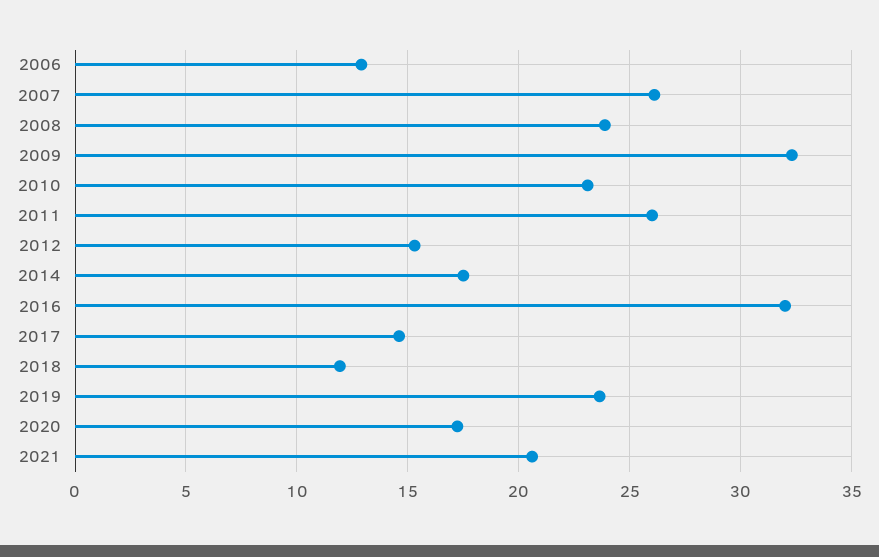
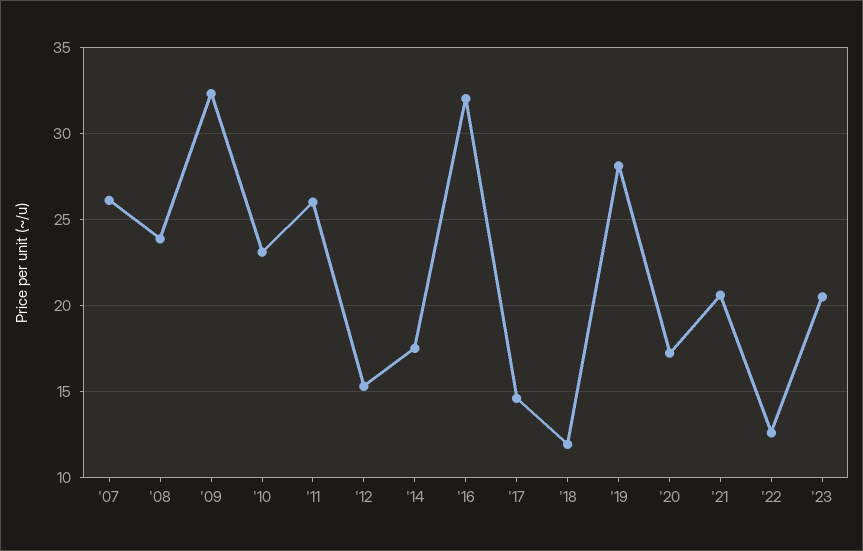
2006: 13 -> none
2019: 23.5 -> 28
'22: none -> 12.5
'23: none -> 20.5

